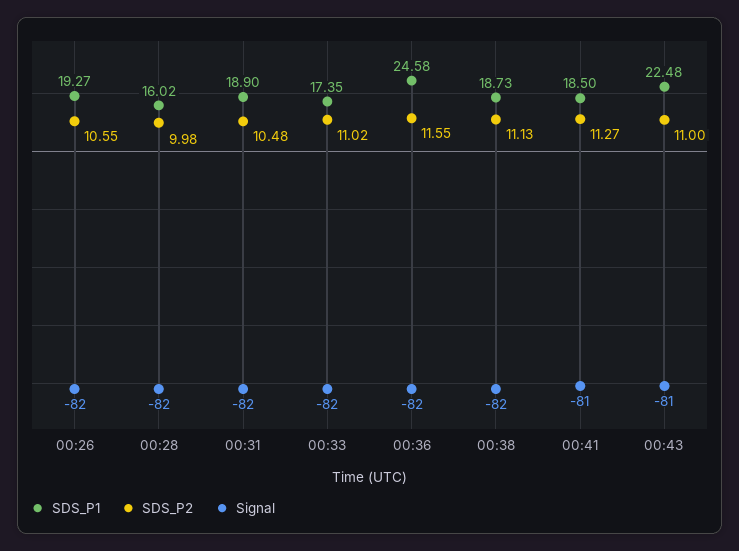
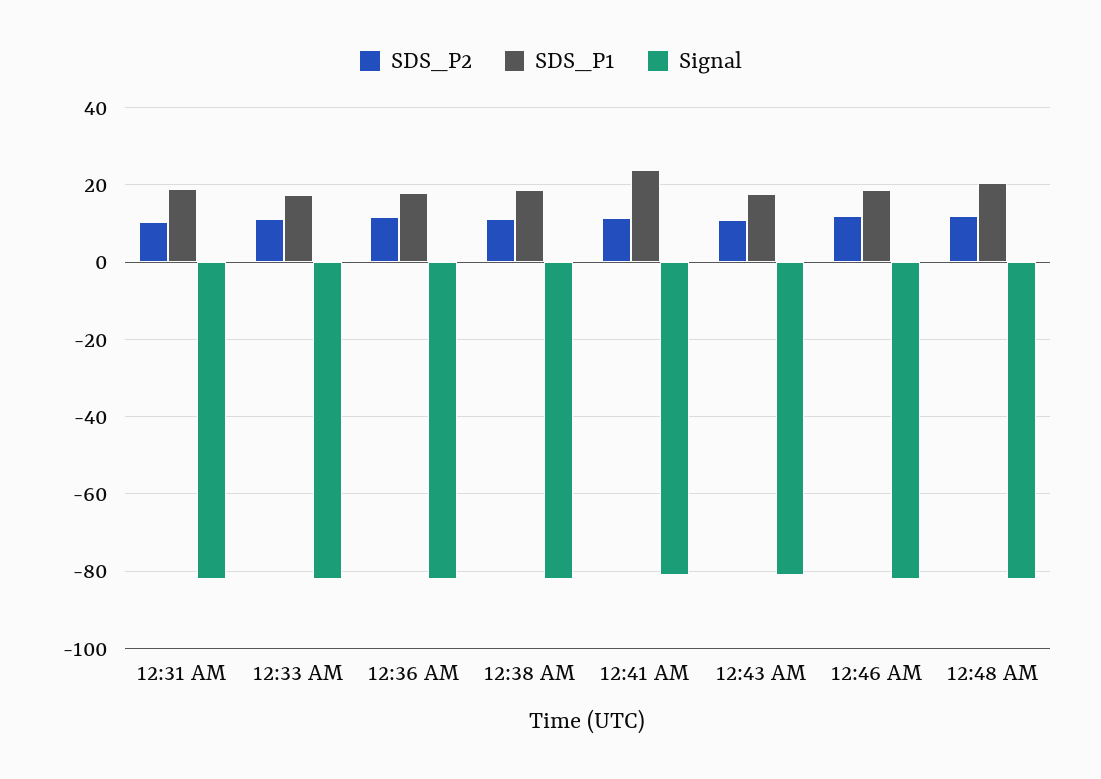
SDS_P1, 00:26: 19.27 -> none
SDS_P2, 00:26: 10.55 -> none
Signal, 00:26: -82 -> none
SDS_P1, 00:28: 16.02 -> none
SDS_P2, 00:28: 9.98 -> none
Signal, 00:28: -82 -> none
SDS_P1, 00:36: 24.58 -> 18
SDS_P1, 00:41: 18.5 -> 24
SDS_P1, 00:43: 22.48 -> 18
SDS_P2, 12:46 AM: none -> 12
SDS_P1, 12:46 AM: none -> 18
Signal, 12:46 AM: none -> -82
SDS_P2, 12:48 AM: none -> 12
SDS_P1, 12:48 AM: none -> 20
Signal, 12:48 AM: none -> -82

